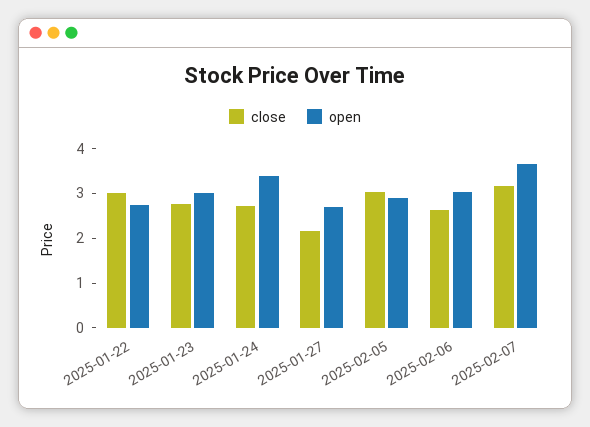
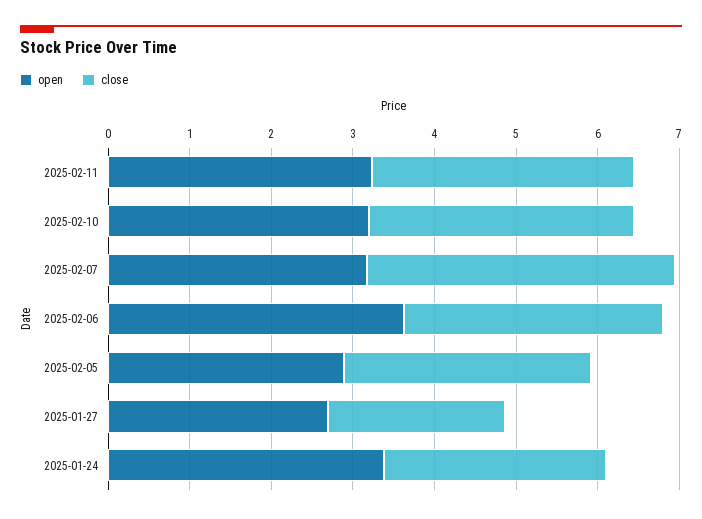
close, 2025-01-22: 3 -> none
open, 2025-01-22: 2.8 -> none
close, 2025-01-23: 2.8 -> none
open, 2025-01-23: 3 -> none
close, 2025-02-06: 2.6 -> 3.2
open, 2025-02-06: 3 -> 3.6
close, 2025-02-07: 3.2 -> 3.8
open, 2025-02-07: 3.6 -> 3.2
open, 2025-02-11: none -> 3.2
close, 2025-02-11: none -> 3.2
open, 2025-02-10: none -> 3.2
close, 2025-02-10: none -> 3.2

